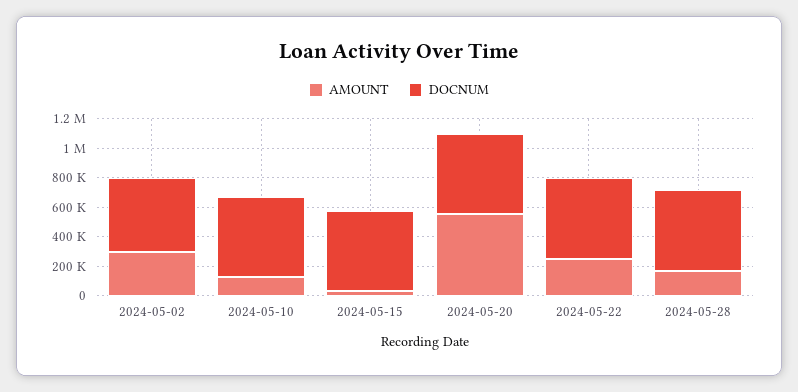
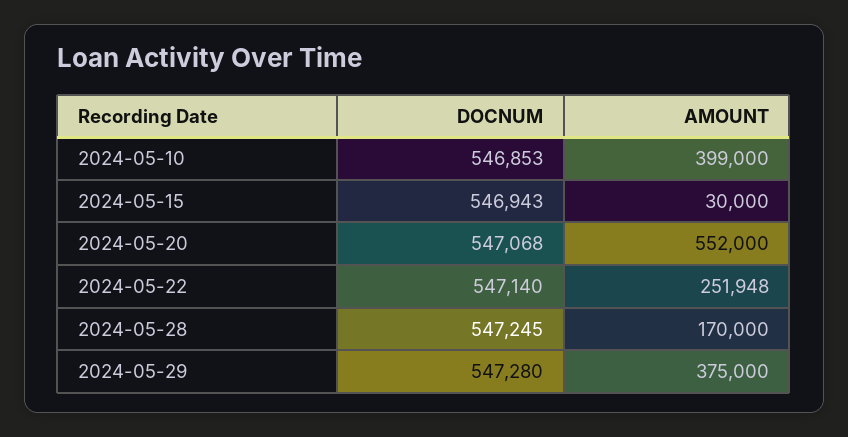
AMOUNT, 2024-05-02: 300000 -> none
DOCNUM, 2024-05-02: 500000 -> none
AMOUNT, 2024-05-10: 100000 -> 399000
DOCNUM, 2024-05-29: none -> 547280
AMOUNT, 2024-05-29: none -> 375000

